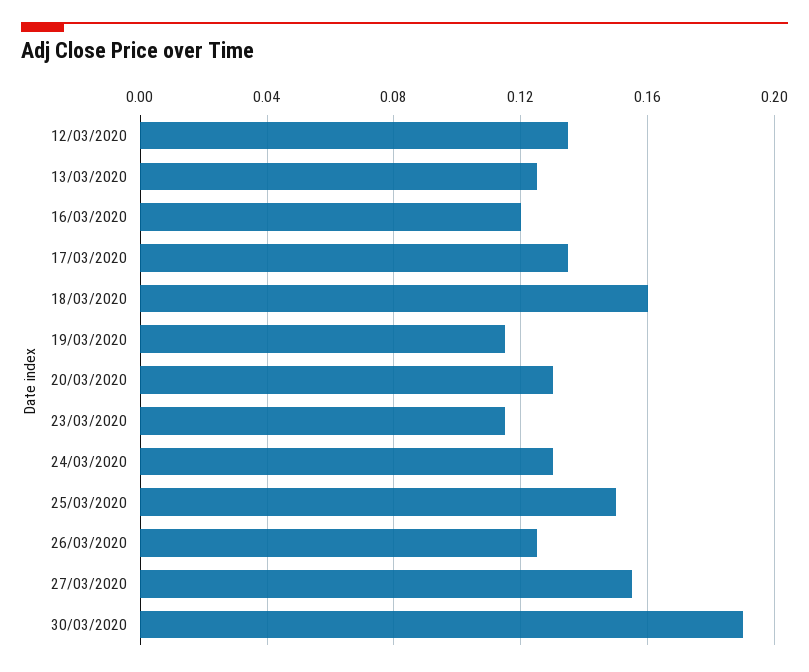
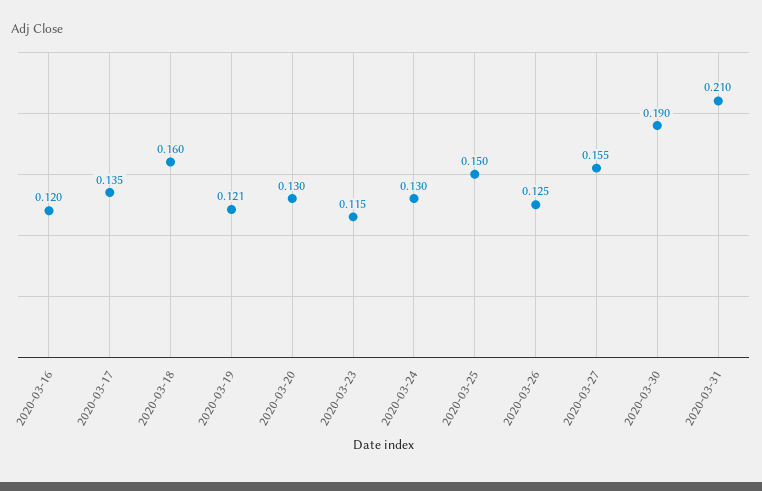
12/03/2020: 0.135 -> none
13/03/2020: 0.125 -> none
19/03/2020: 0.115 -> 0.121
2020-03-31: none -> 0.21

